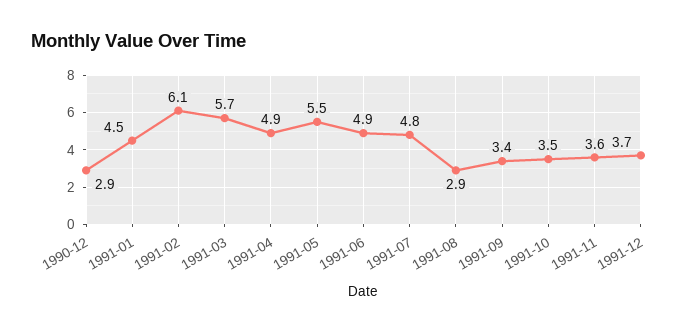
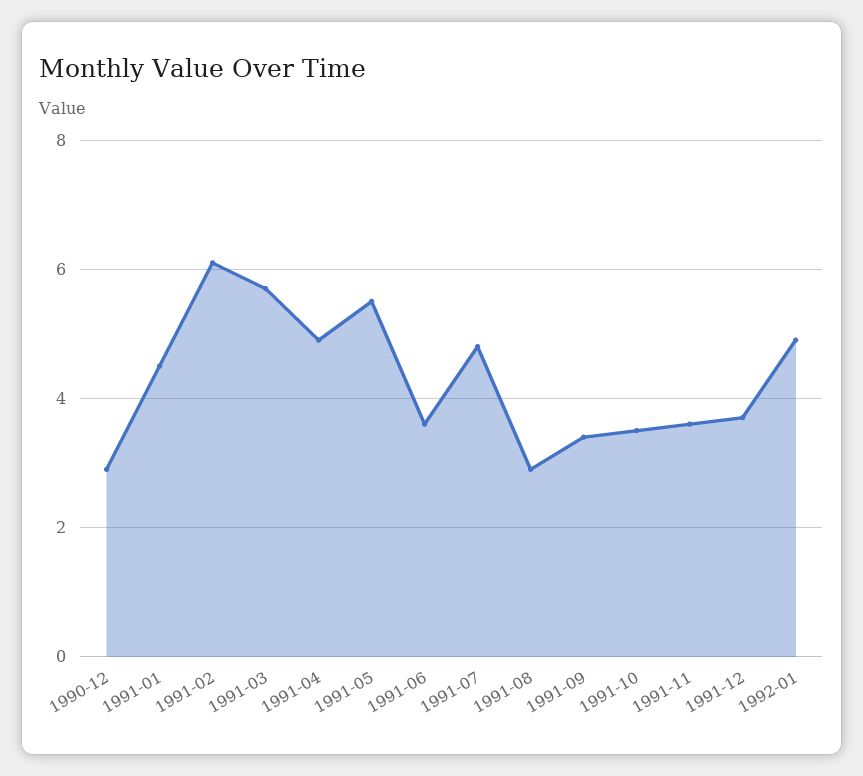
1991-06: 4.9 -> 3.5
1992-01: none -> 5

